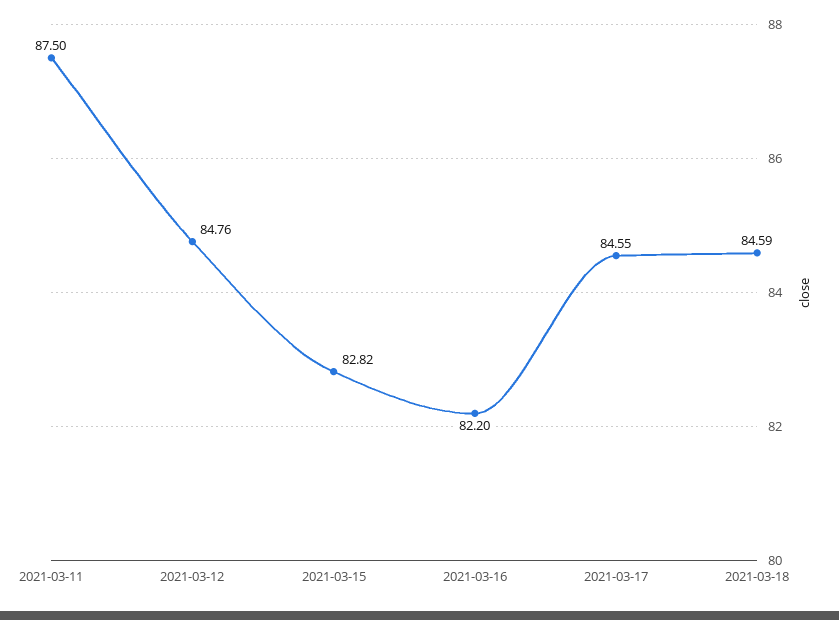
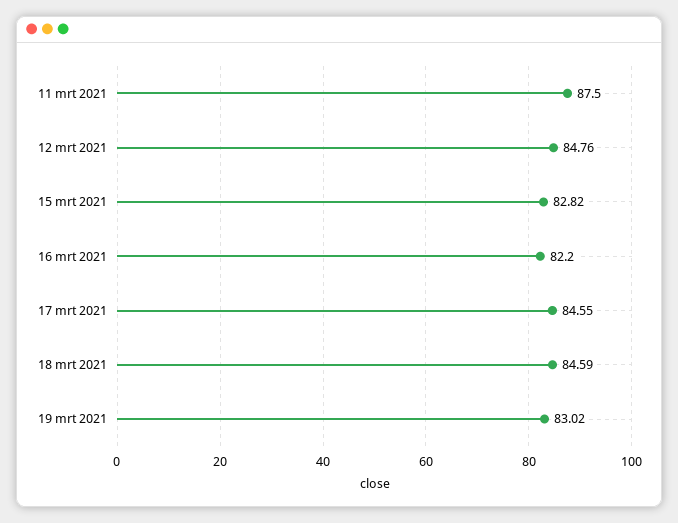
19 mrt 2021: none -> 83.02

